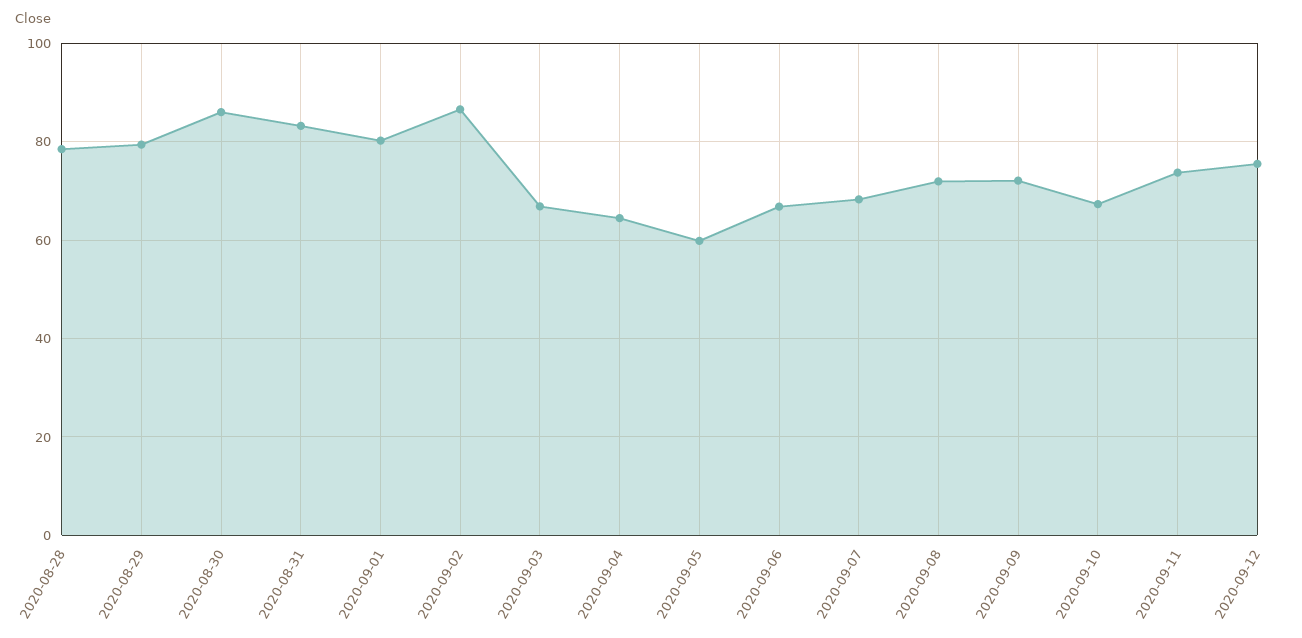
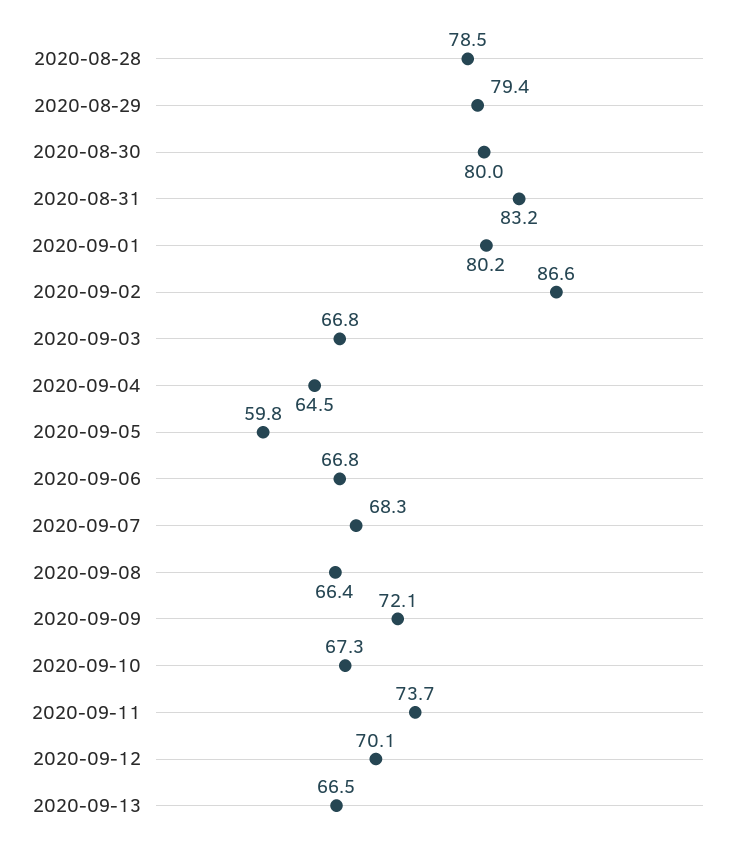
2020-08-30: 86 -> 80
2020-09-08: 72 -> 66.4
2020-09-12: 76 -> 70.1
2020-09-13: none -> 66.5

